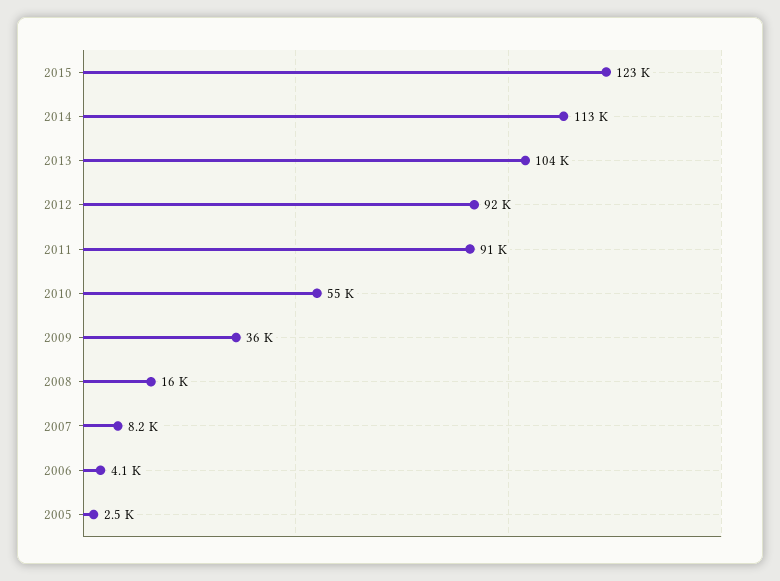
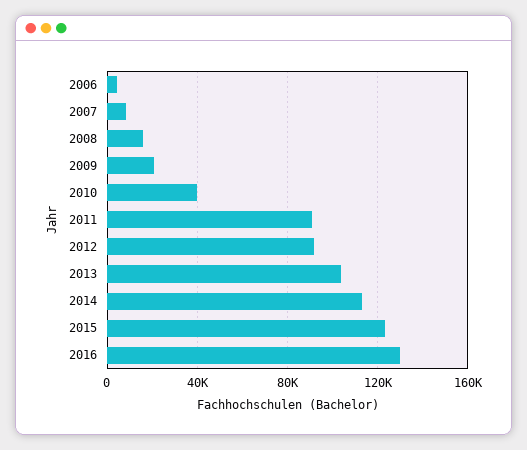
2010: 55000 -> 40000
2009: 36000 -> 20000
2005: 2500 -> none
2016: none -> 130000

